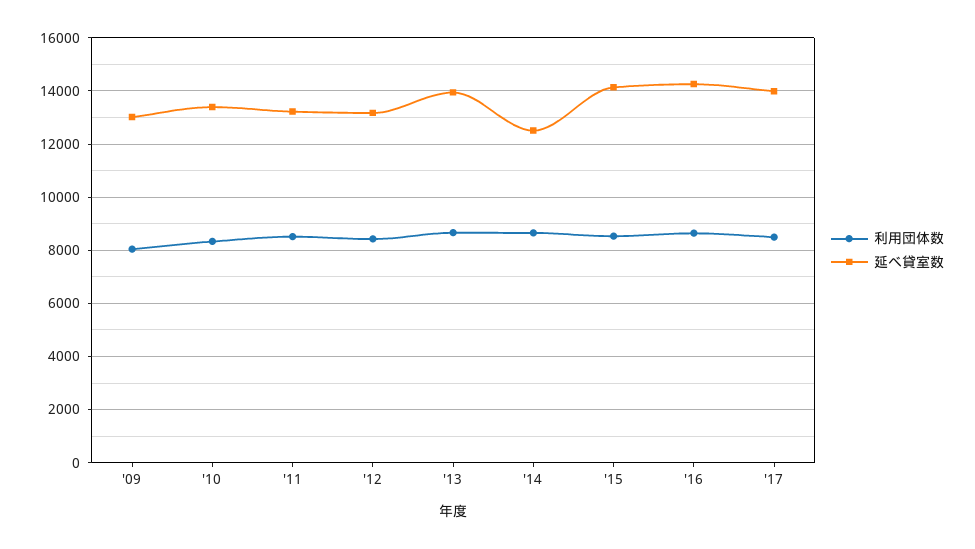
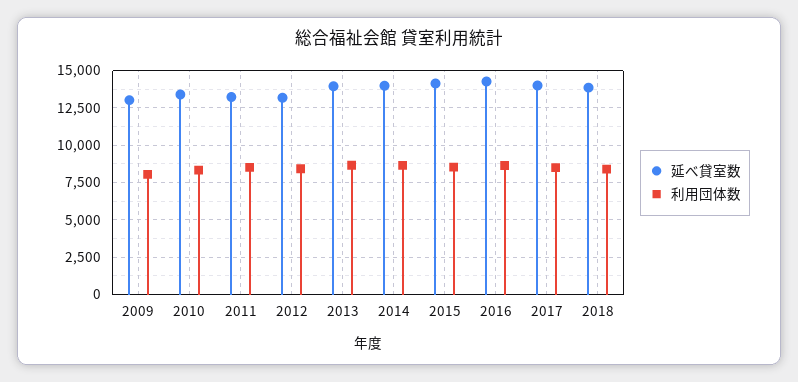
延べ貸室数, '14: 12500 -> 14000
延べ貸室数, 2018: none -> 14000
利用団体数, 2018: none -> 8500

